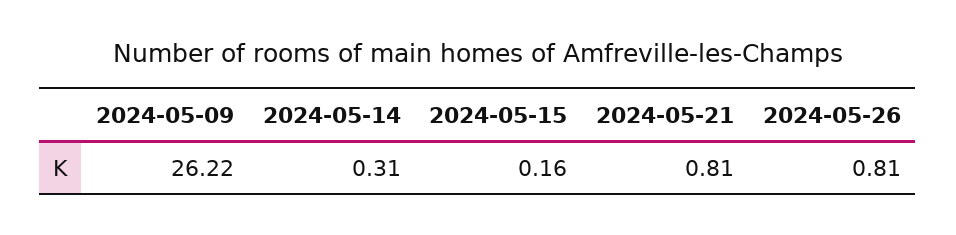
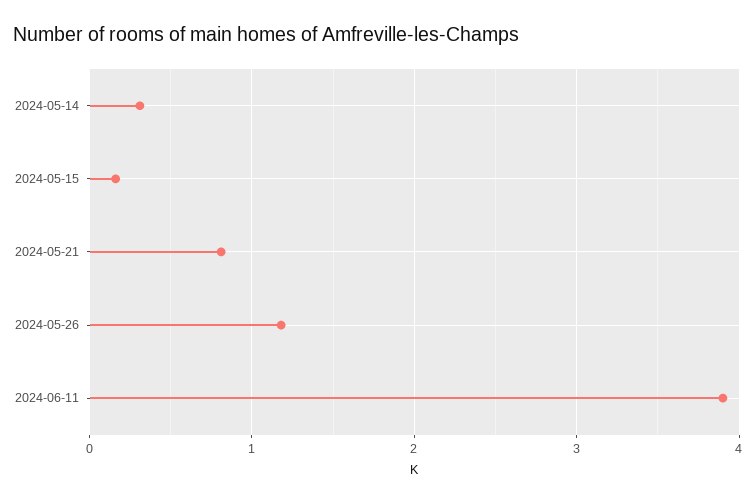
2024-05-09: 26.22 -> none
2024-05-26: 0.81 -> 1.2
2024-06-11: none -> 3.9

